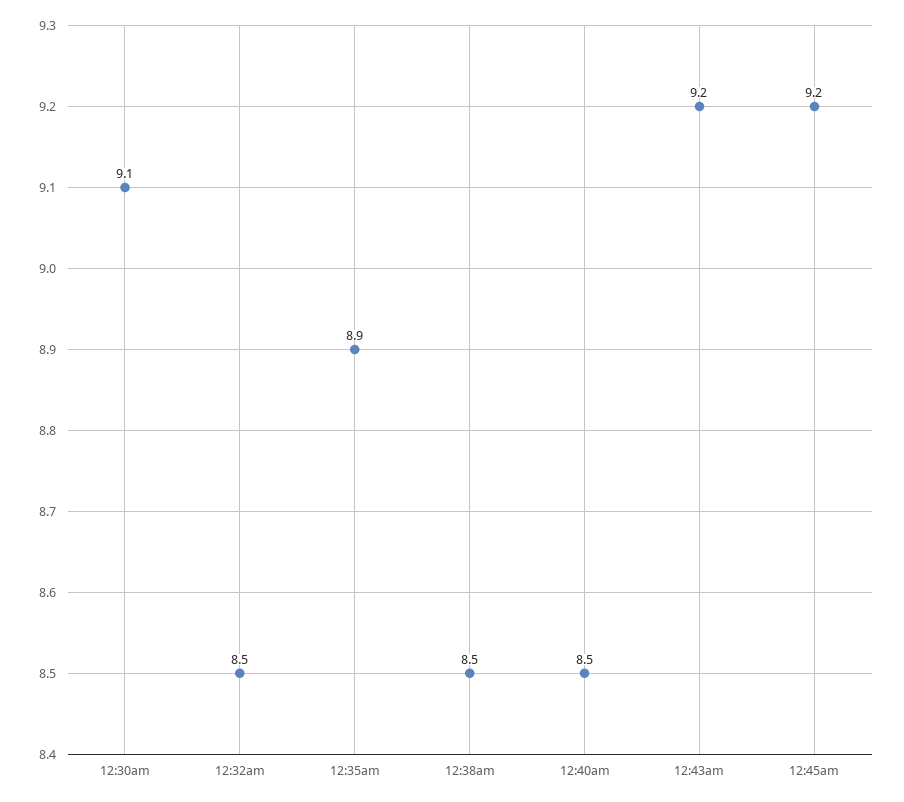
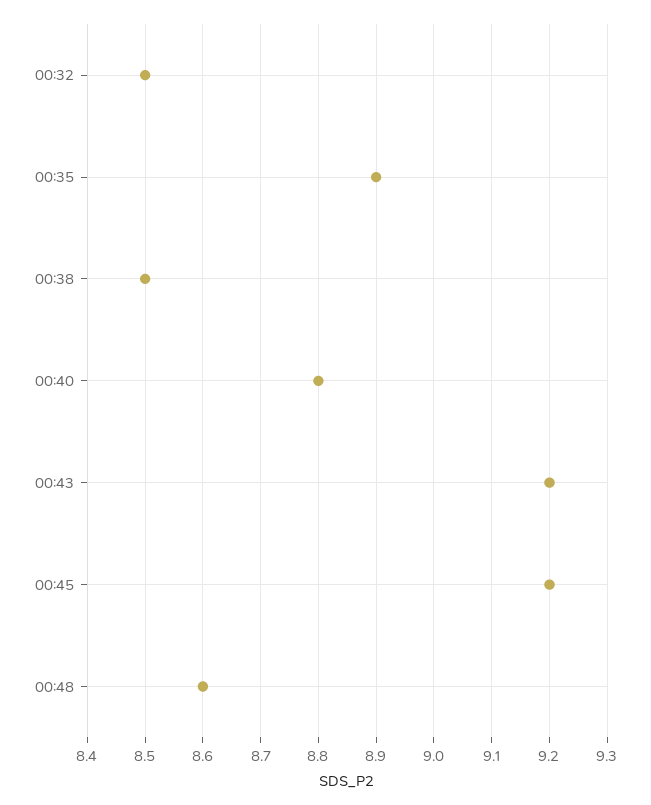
12:30am: 9.1 -> none
12:40am: 8.5 -> 8.8
00:48: none -> 8.6

